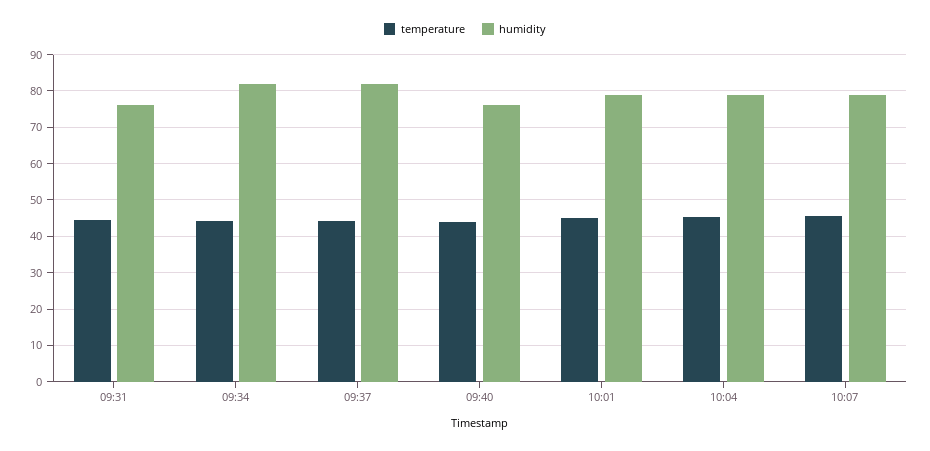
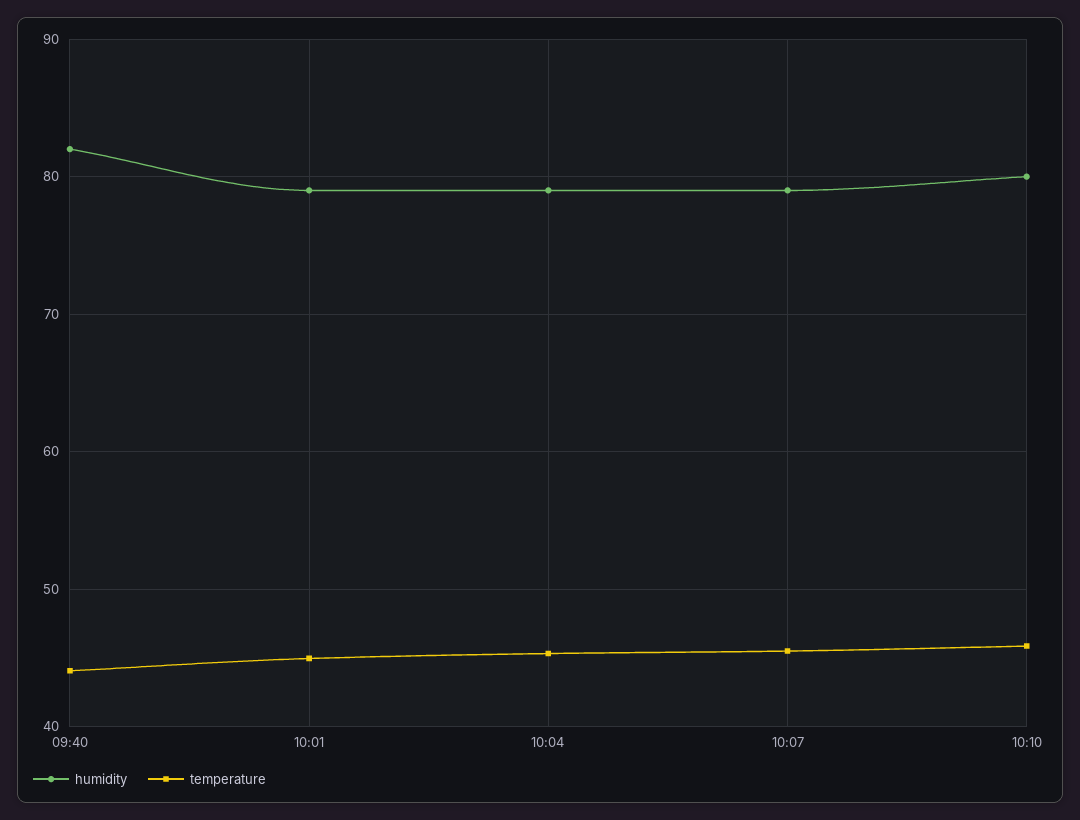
temperature, 09:31: 44 -> none
humidity, 09:31: 76 -> none
temperature, 09:34: 44 -> none
humidity, 09:34: 82 -> none
temperature, 09:37: 44 -> none
humidity, 09:37: 82 -> none
humidity, 09:40: 76 -> 82
humidity, 10:10: none -> 80
temperature, 10:10: none -> 46

